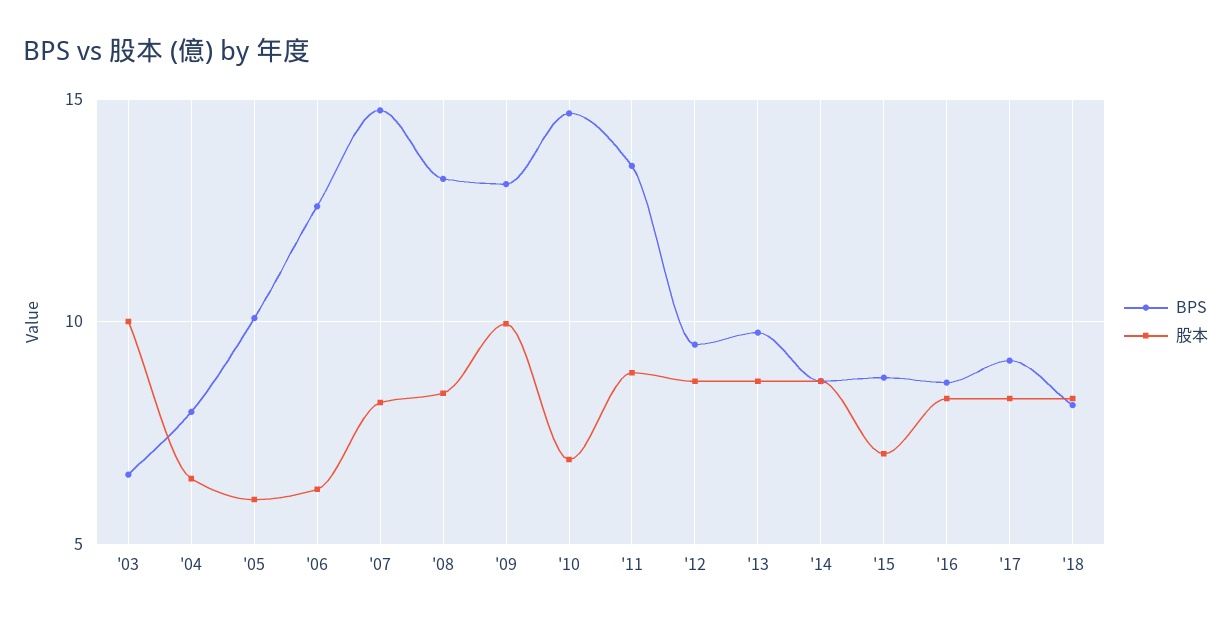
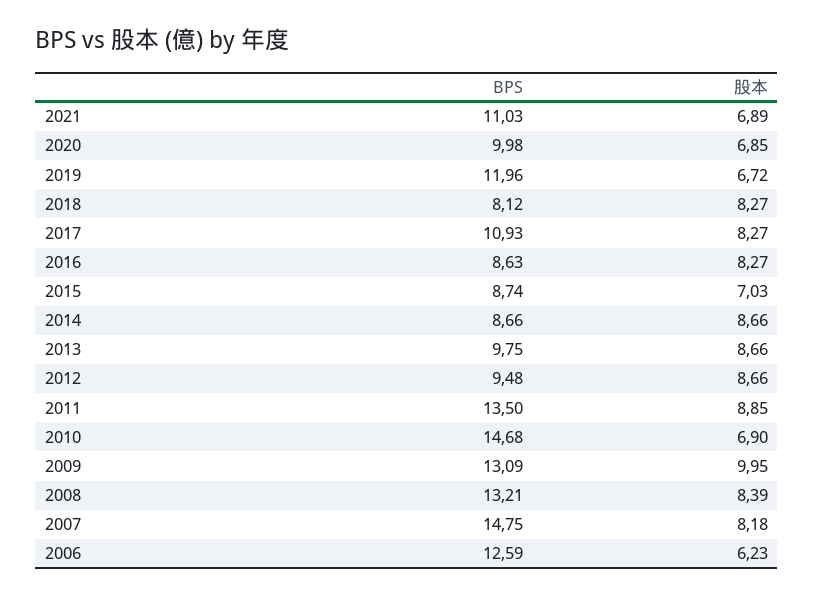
BPS, '03: 6.5 -> none
股本, '03: 10 -> none
BPS, '04: 8 -> none
股本, '04: 6.5 -> none
BPS, '05: 10 -> none
股本, '05: 6 -> none
BPS, '17: 9 -> 10.93
BPS, 2021: none -> 11.03
股本, 2021: none -> 6.89
BPS, 2020: none -> 9.98
股本, 2020: none -> 6.85
BPS, 2019: none -> 11.96
股本, 2019: none -> 6.72

